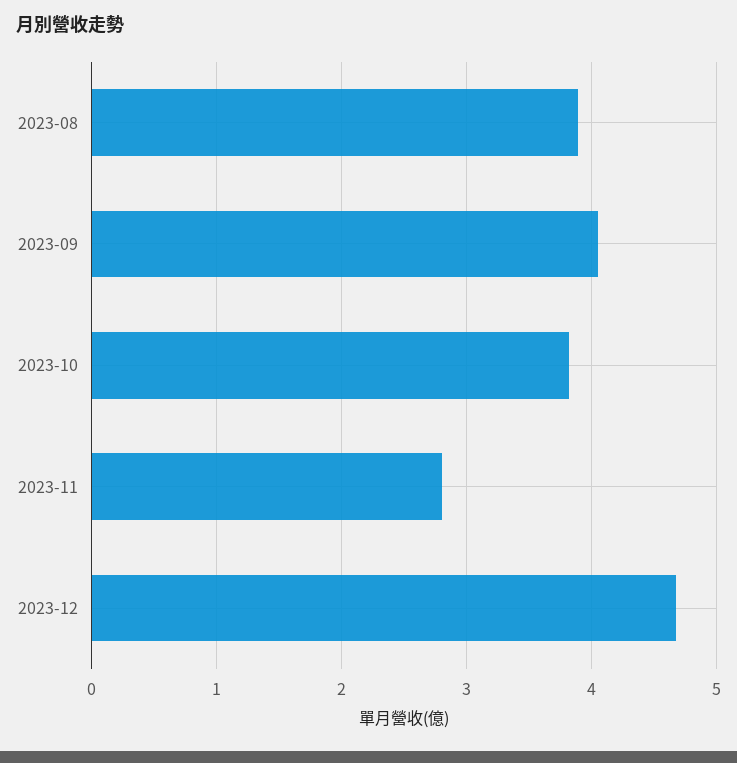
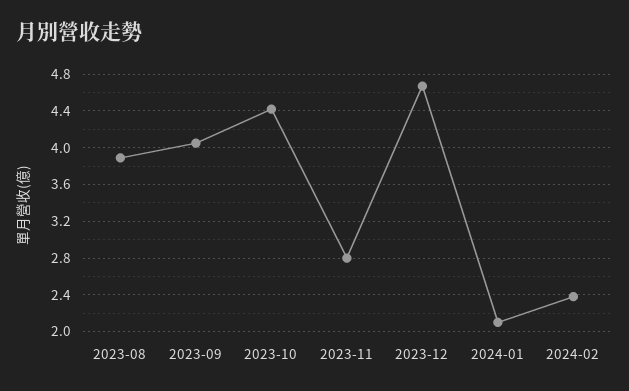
2023-10: 3.8 -> 4.4
2024-01: none -> 2.1
2024-02: none -> 2.4

